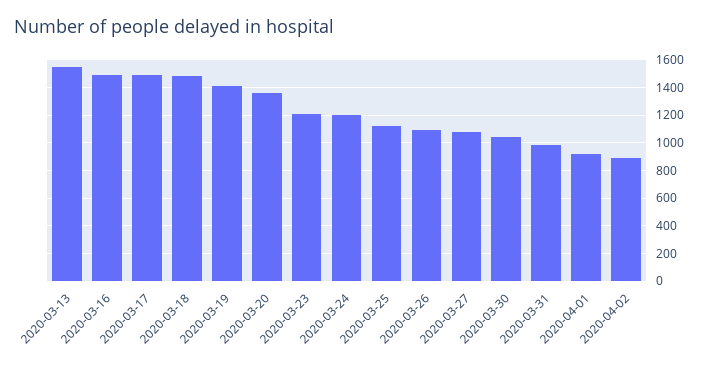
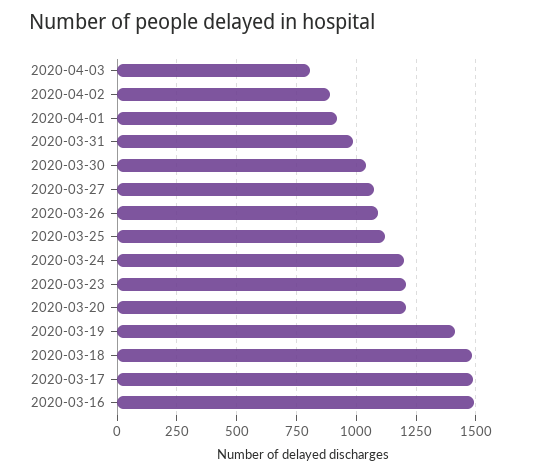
2020-03-13: 1550 -> none
2020-03-20: 1350 -> 1200
2020-04-03: none -> 800

